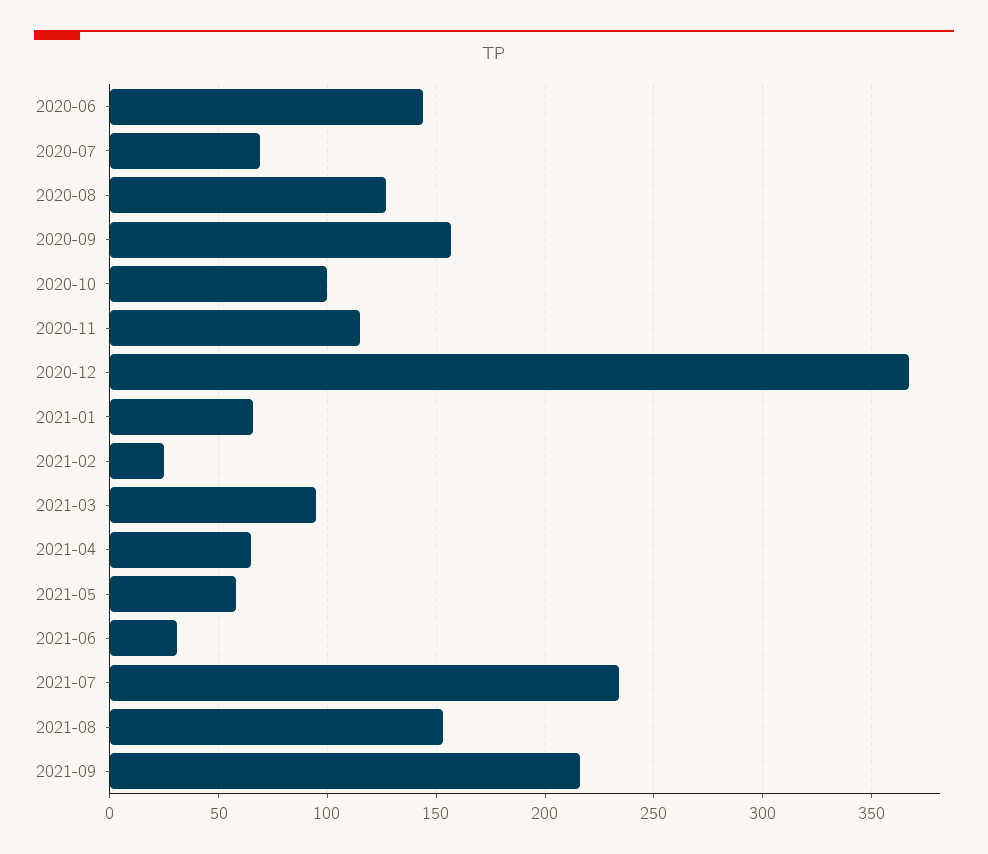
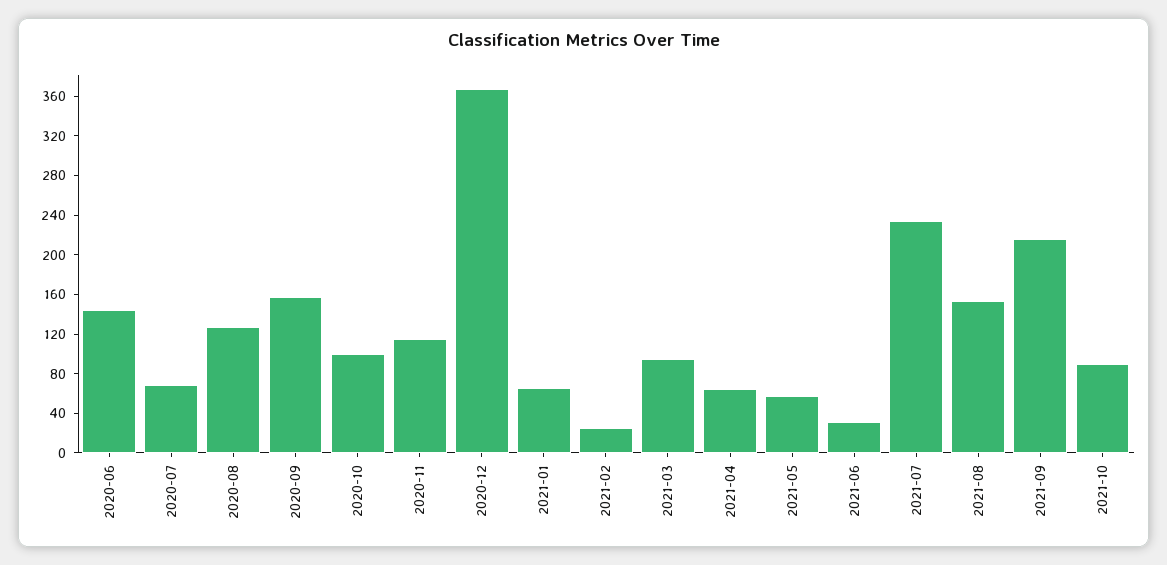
2021-10: none -> 90

